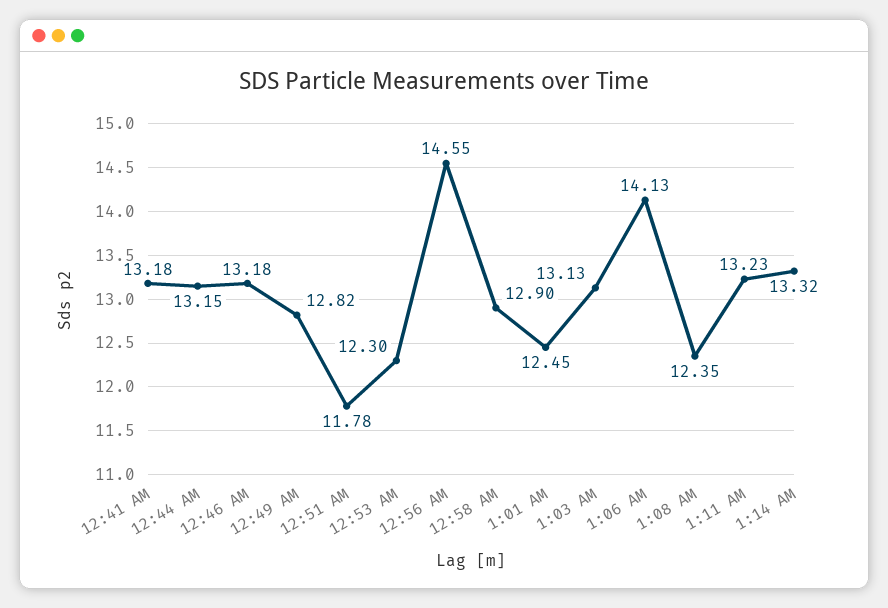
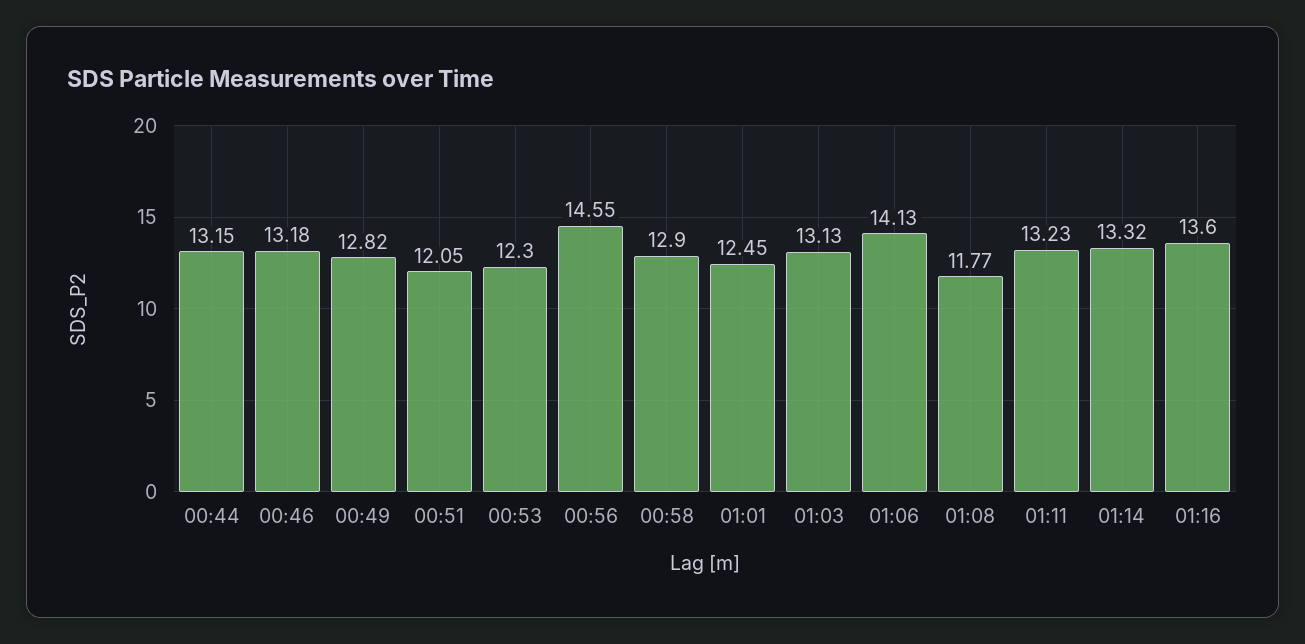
12:41 AM: 13.18 -> none
12:51 AM: 11.78 -> 12.05
1:08 AM: 12.35 -> 11.77
01:16: none -> 13.6

